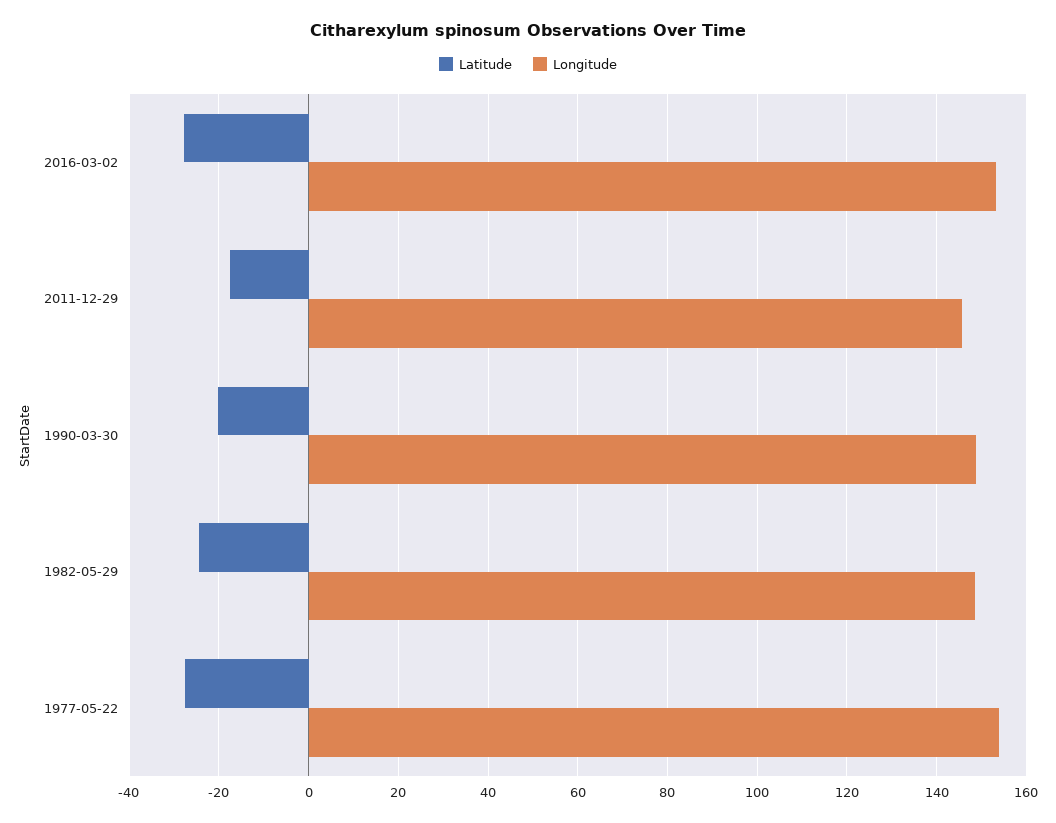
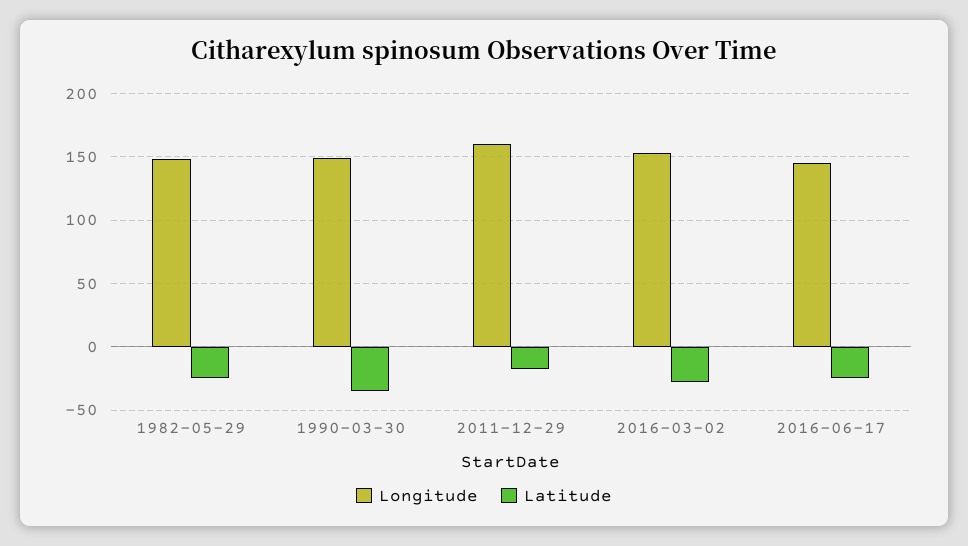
Longitude, 2011-12-29: 146 -> 160
Latitude, 1990-03-30: -20 -> -35
Latitude, 1977-05-22: -28 -> none
Longitude, 1977-05-22: 154 -> none
Longitude, 2016-06-17: none -> 145
Latitude, 2016-06-17: none -> -25

